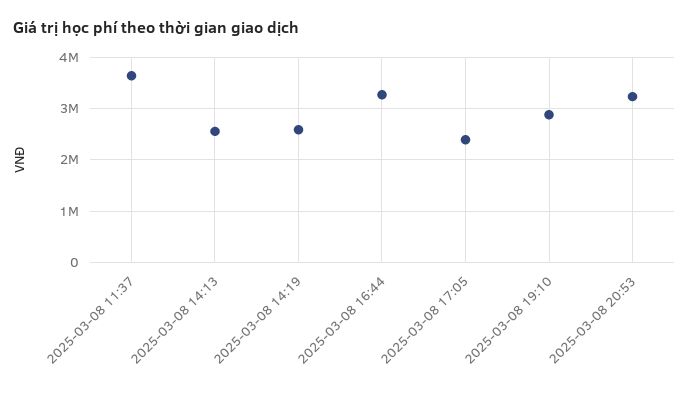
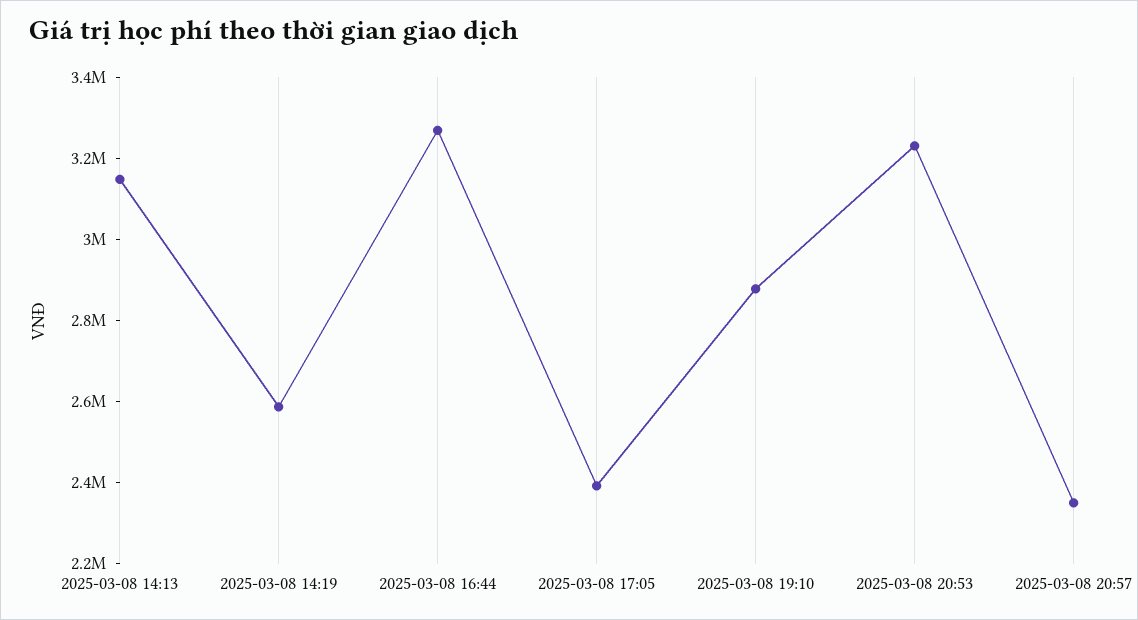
2025-03-08 11:37: 3600000 -> none
2025-03-08 14:13: 2600000 -> 3150000
2025-03-08 20:57: none -> 2350000

